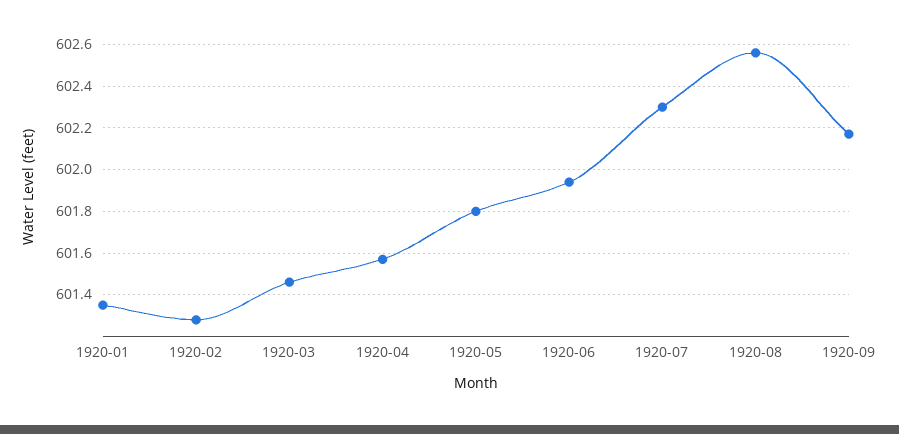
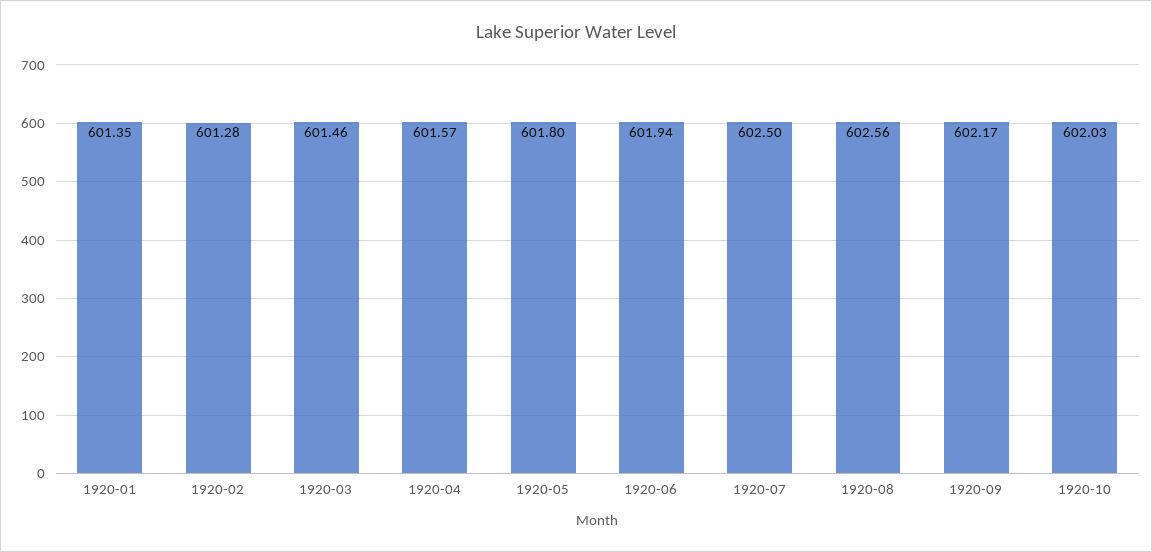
1920-07: 602.3 -> 602.5
1920-10: none -> 602.03

